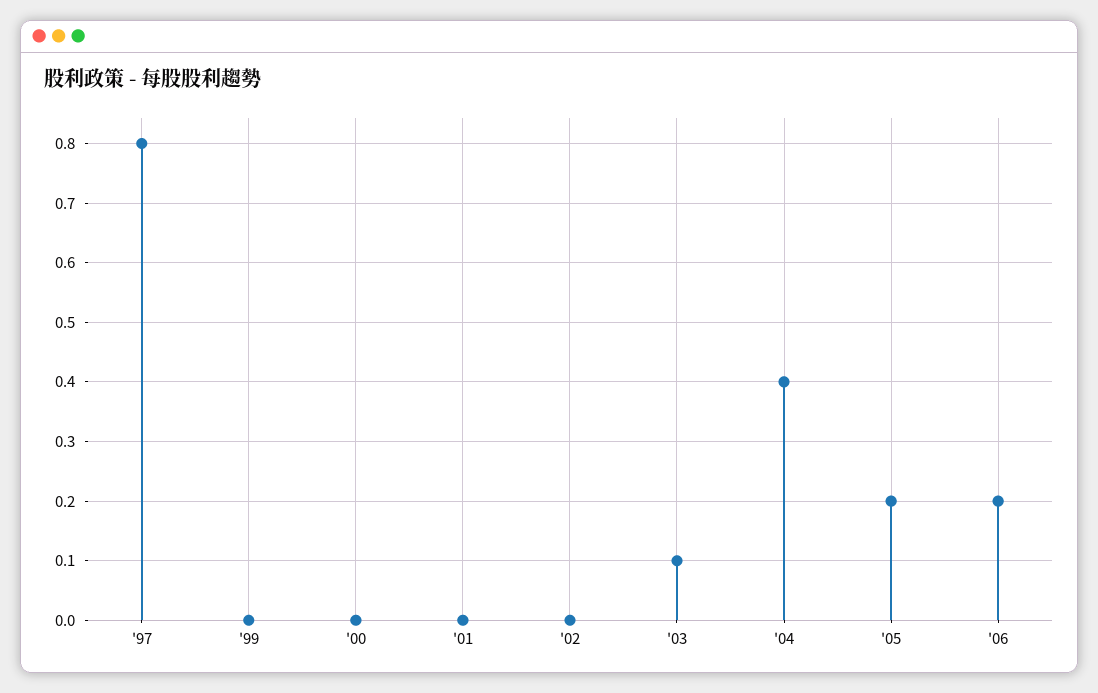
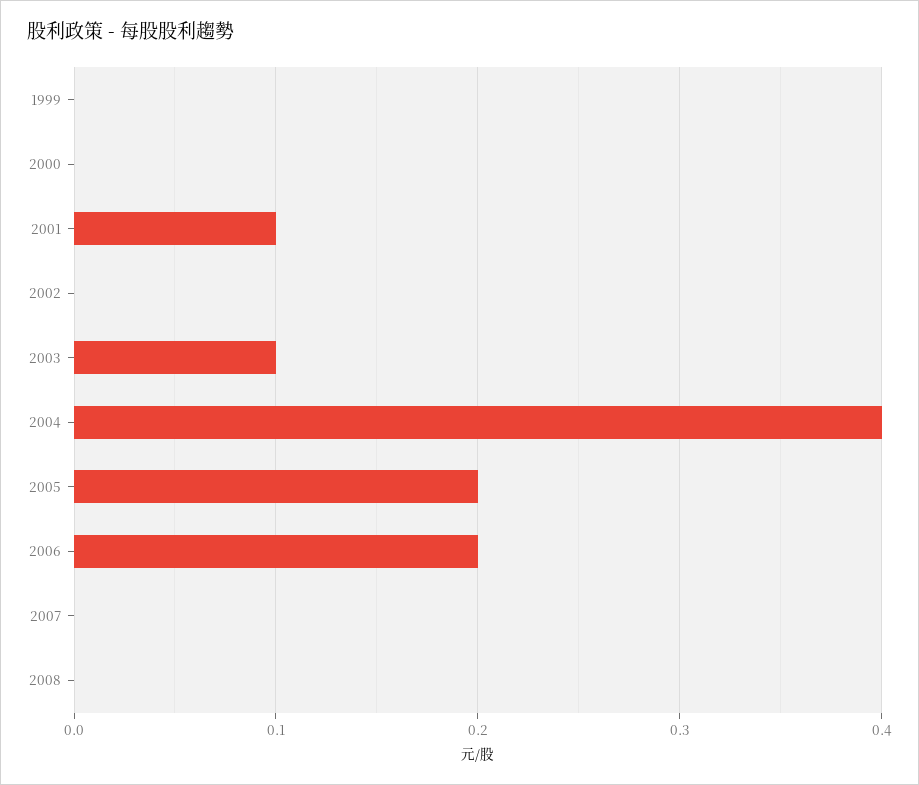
'97: 0.8 -> none
'01: 0 -> 0.1
2007: none -> 0
2008: none -> 0

